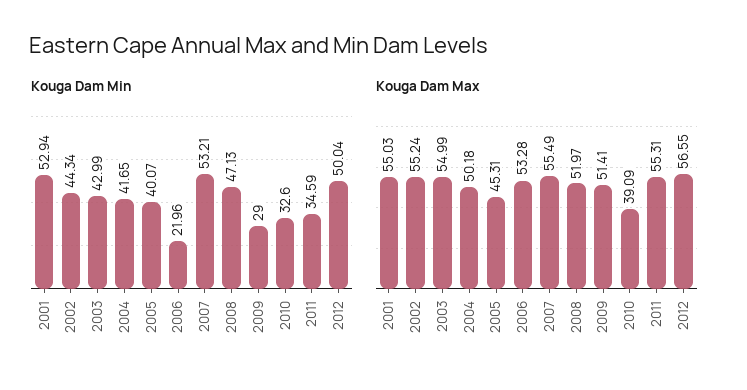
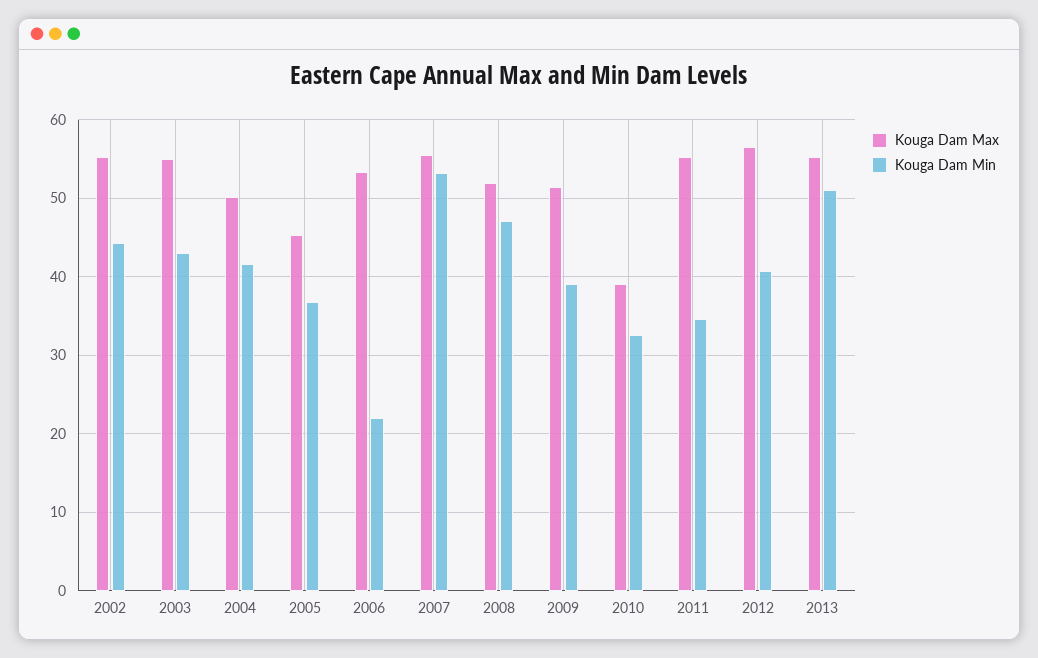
Kouga Dam Min, 2001: 52.94 -> none
Kouga Dam Min, 2005: 40.07 -> 37
Kouga Dam Min, 2009: 29 -> 39
Kouga Dam Min, 2012: 50.04 -> 41
Kouga Dam Max, 2001: 55.03 -> none
Kouga Dam Max, 2013: none -> 55
Kouga Dam Min, 2013: none -> 51

